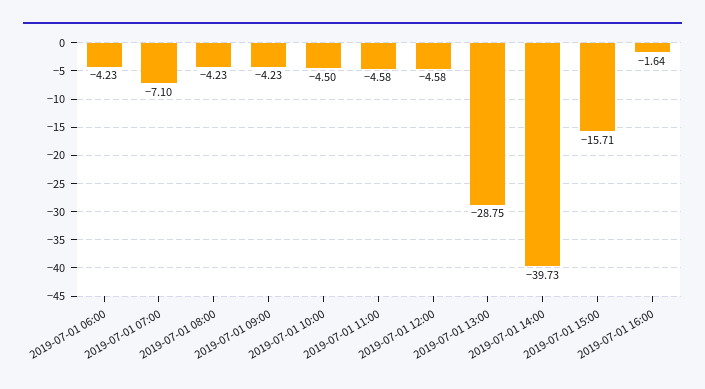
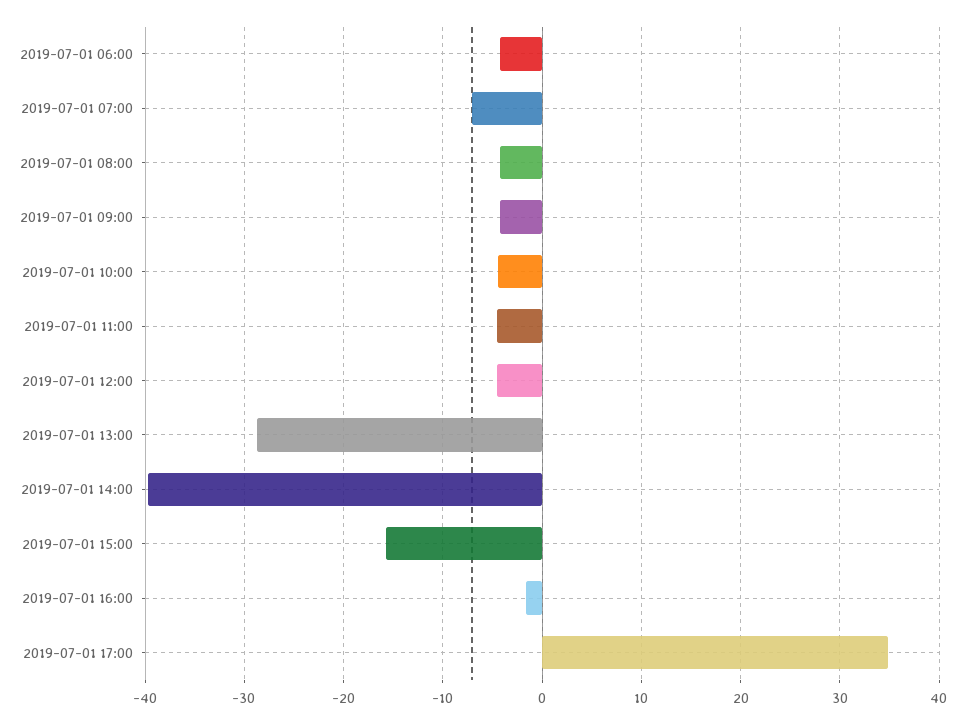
2019-07-01 17:00: none -> 35

